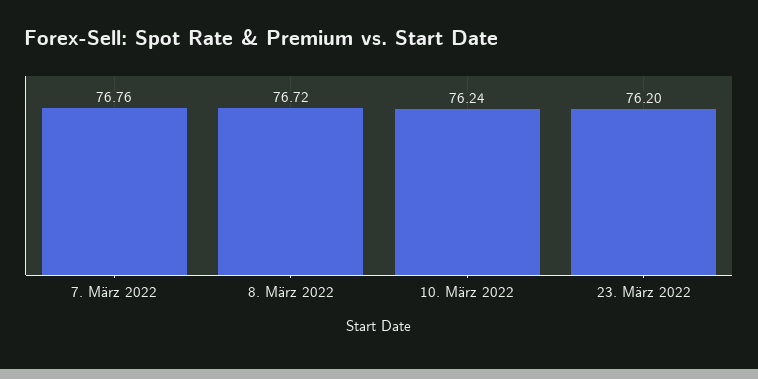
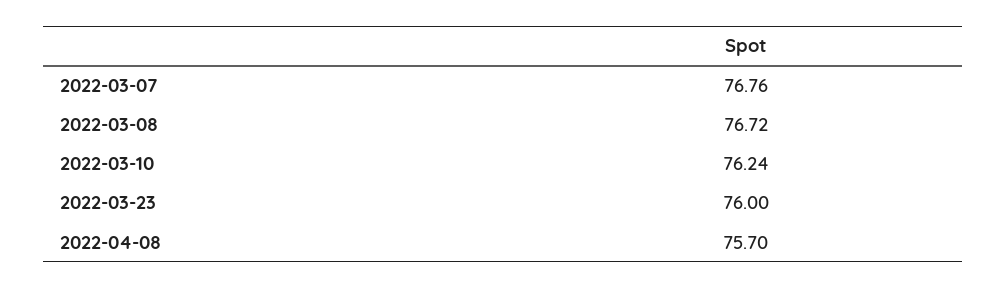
23. März 2022: 76.2 -> 76
2022-04-08: none -> 75.7

